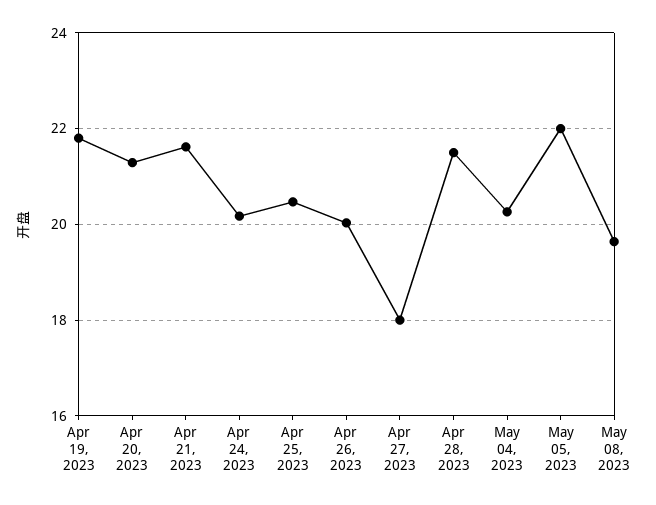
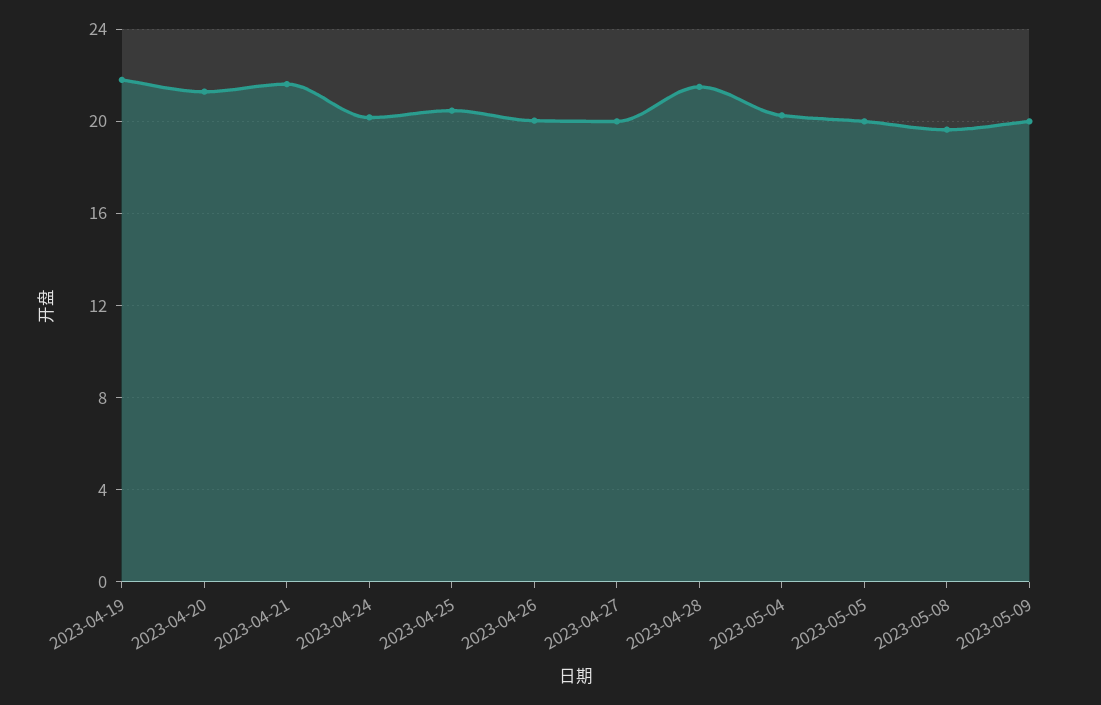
Apr 27, 2023: 18 -> 20
May 05, 2023: 22 -> 20
2023-05-09: none -> 20

